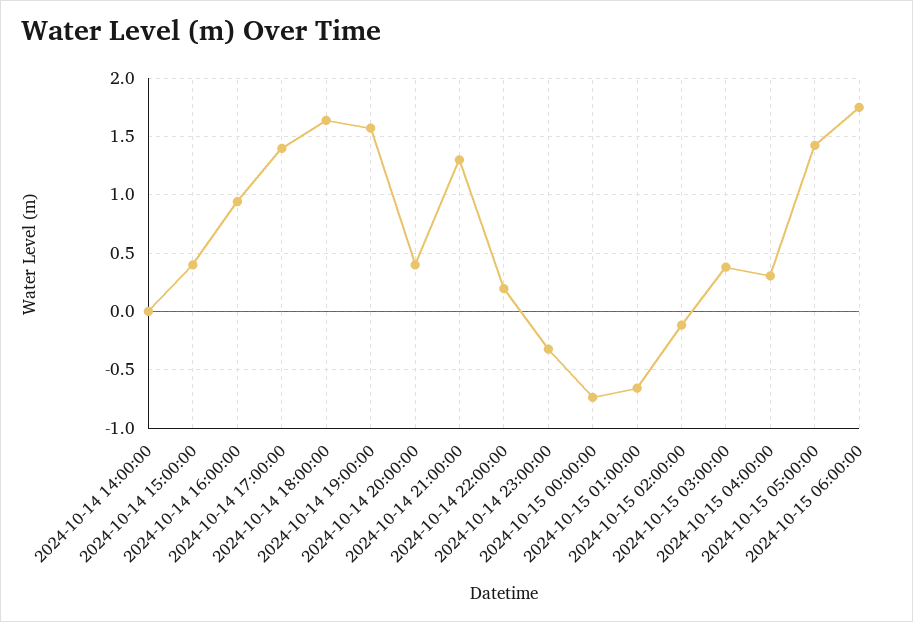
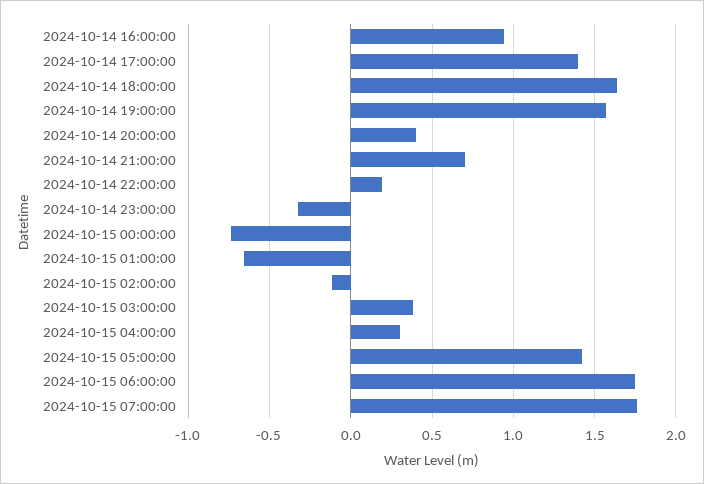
2024-10-14 14:00:00: 0 -> none
2024-10-14 15:00:00: 0.4 -> none
2024-10-14 21:00:00: 1.3 -> 0.7
2024-10-15 07:00:00: none -> 1.75

